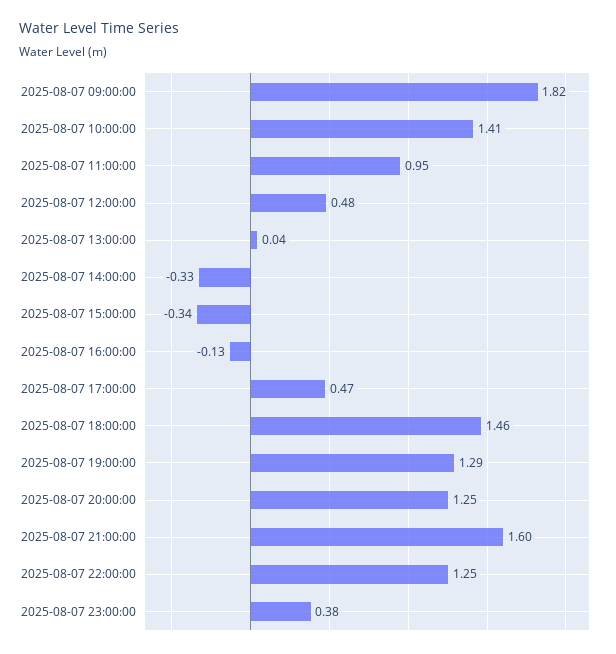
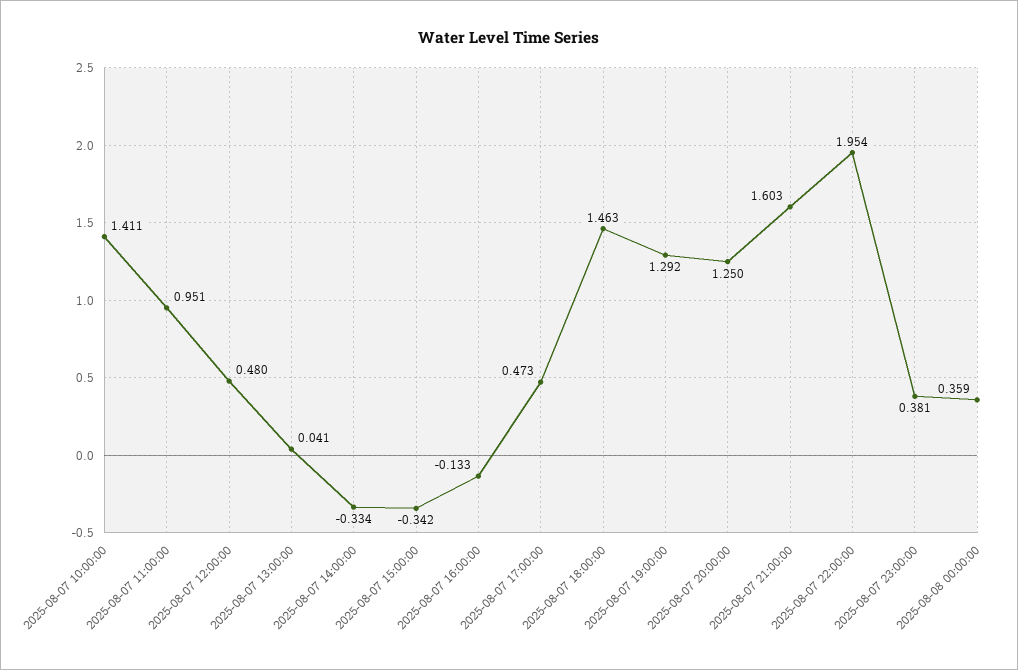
2025-08-07 09:00:00: 1.82 -> none
2025-08-07 22:00:00: 1.25 -> 1.954
2025-08-08 00:00:00: none -> 0.359

